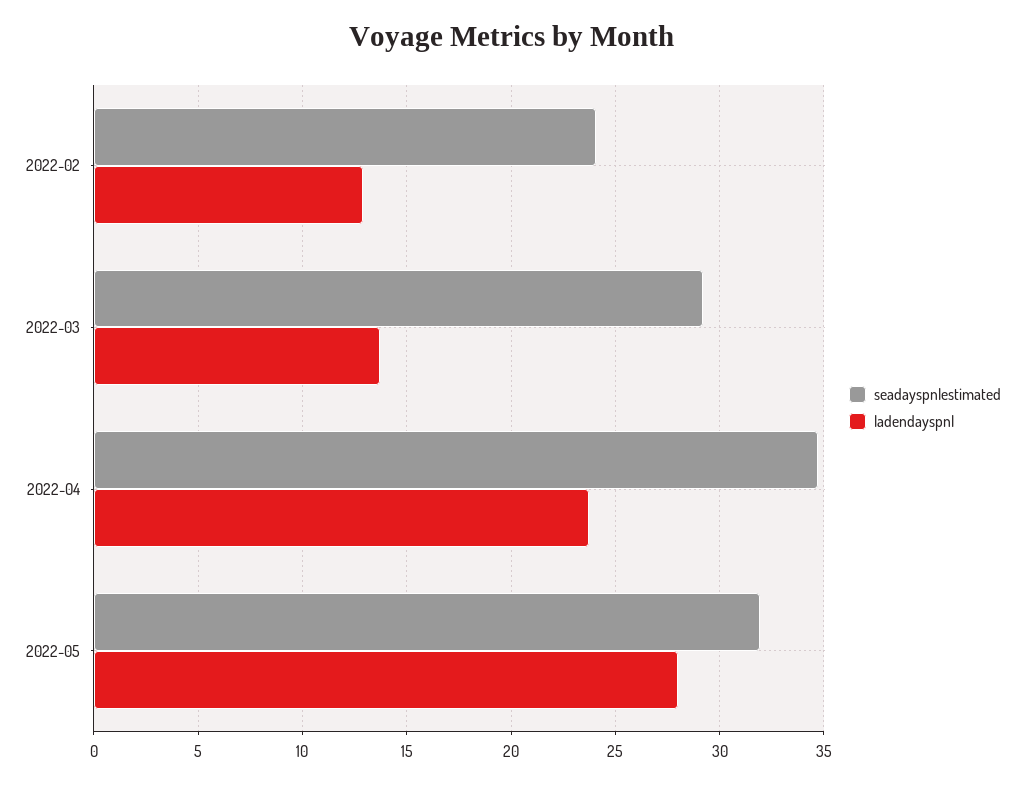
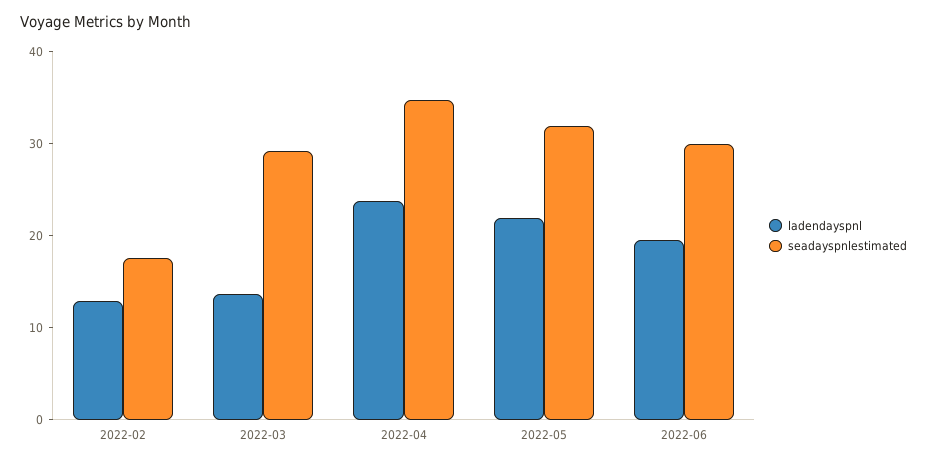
seadayspnlestimated, 2022-02: 24 -> 18
ladendayspnl, 2022-05: 28 -> 22
ladendayspnl, 2022-06: none -> 20
seadayspnlestimated, 2022-06: none -> 30

